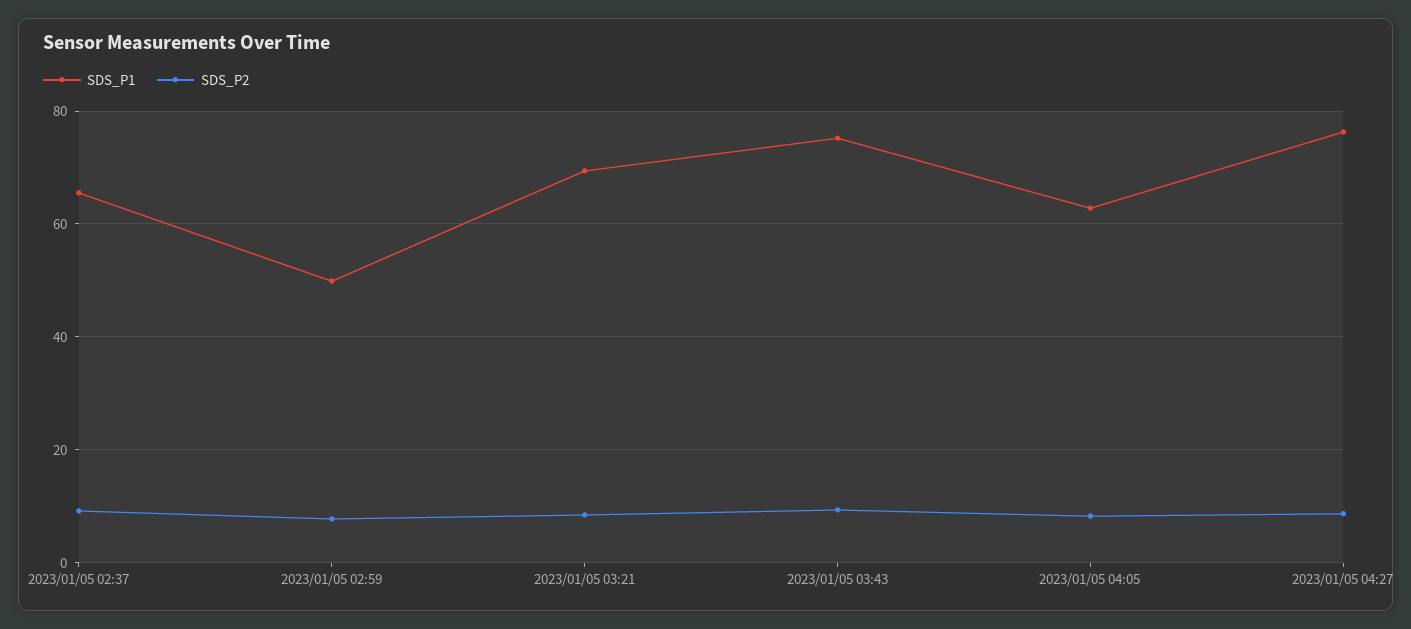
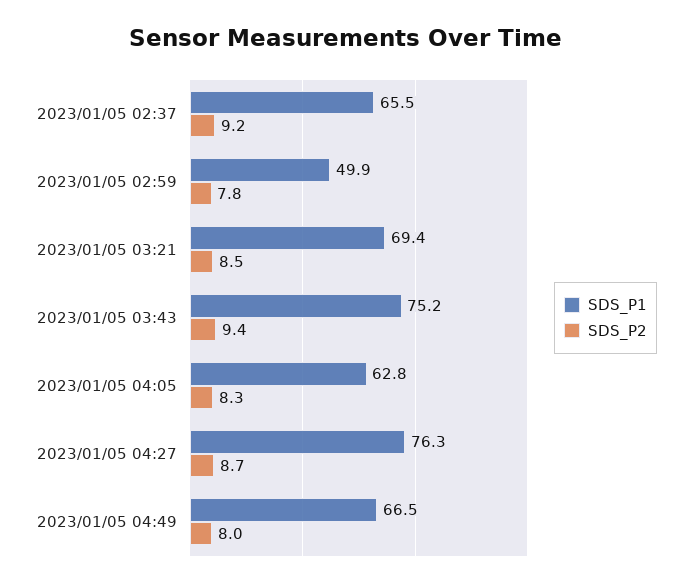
SDS_P1, 2023/01/05 04:49: none -> 66.5
SDS_P2, 2023/01/05 04:49: none -> 8

